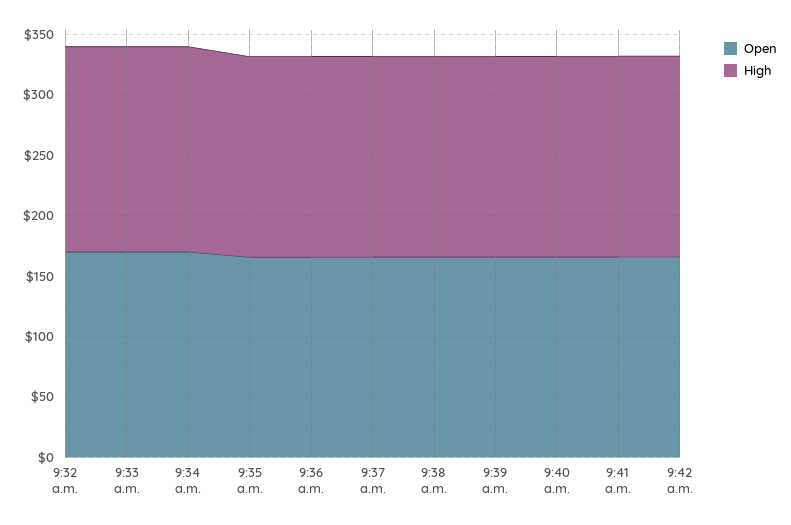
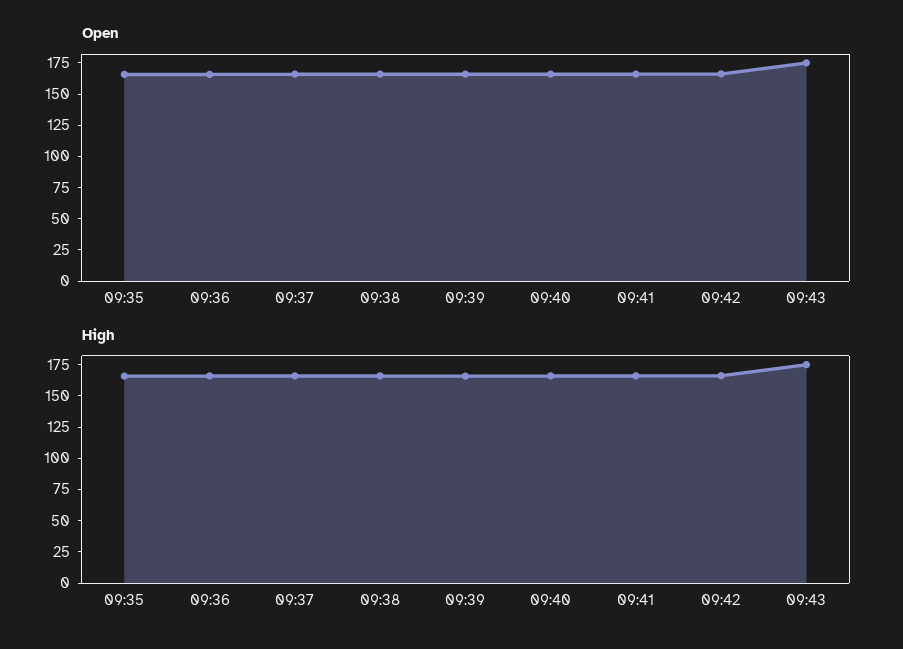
Open, 9:32 a.m.: 170 -> none
High, 9:32 a.m.: 170 -> none
Open, 9:33 a.m.: 170 -> none
High, 9:33 a.m.: 170 -> none
Open, 9:34 a.m.: 170 -> none
High, 9:34 a.m.: 170 -> none
Open, 09:43: none -> 175
High, 09:43: none -> 175

